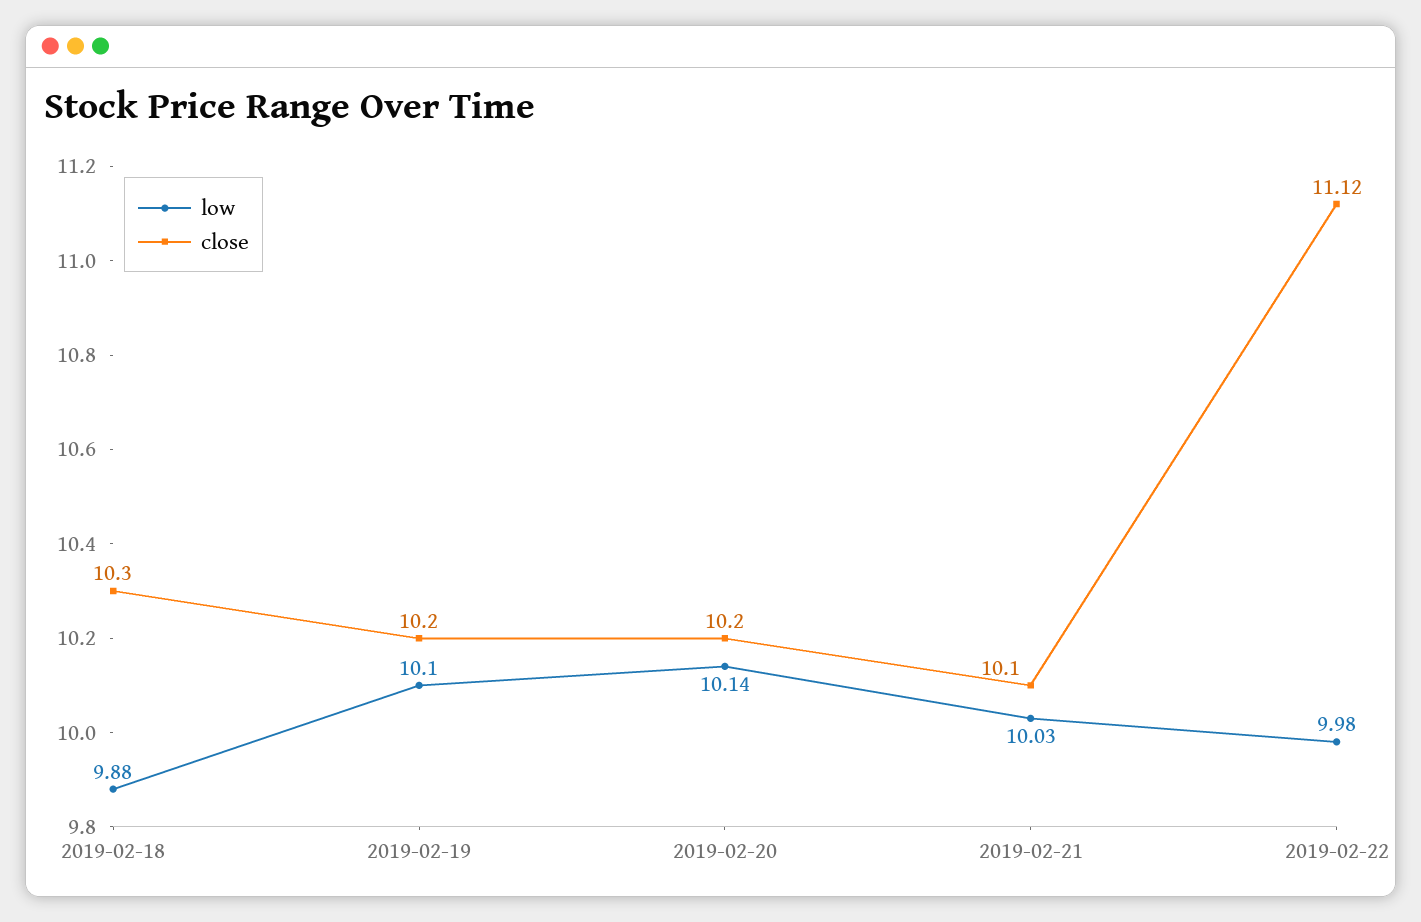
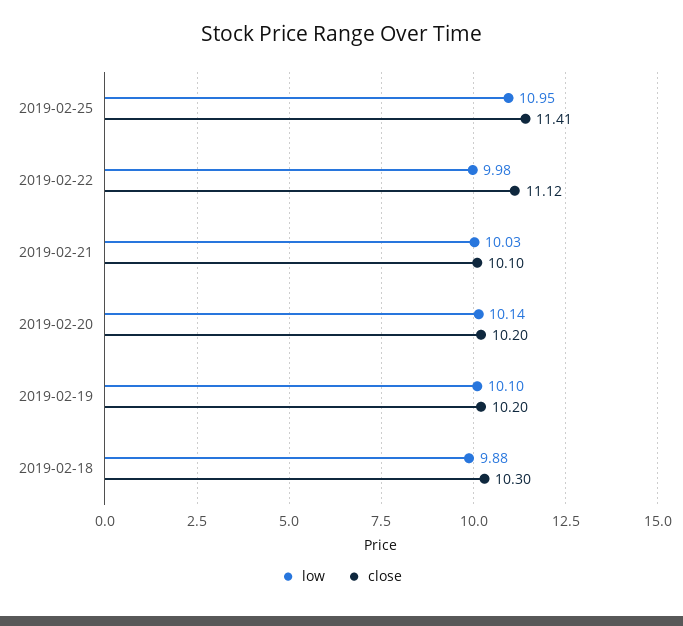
low, 2019-02-25: none -> 10.95
close, 2019-02-25: none -> 11.41

